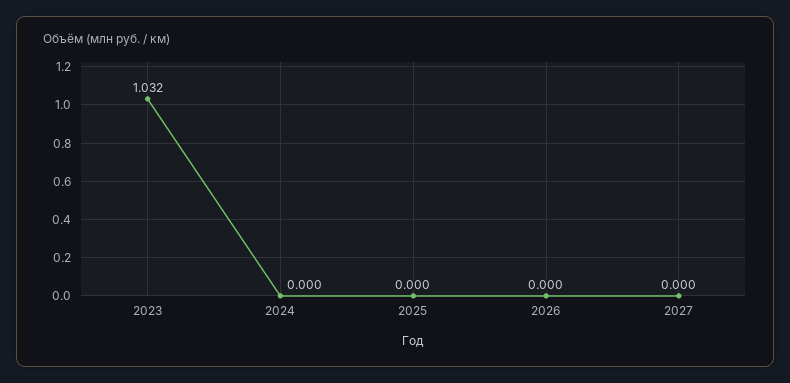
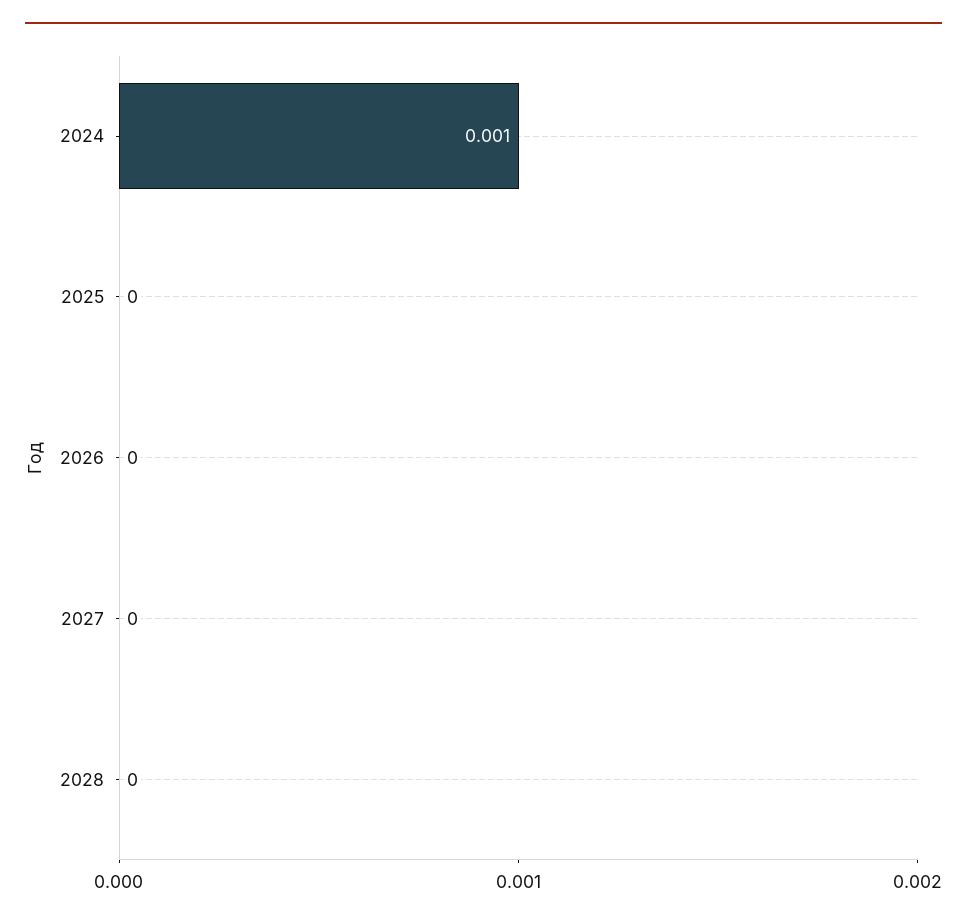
2023: 1.032 -> none
2024: 0 -> 0.001
2028: none -> 0

